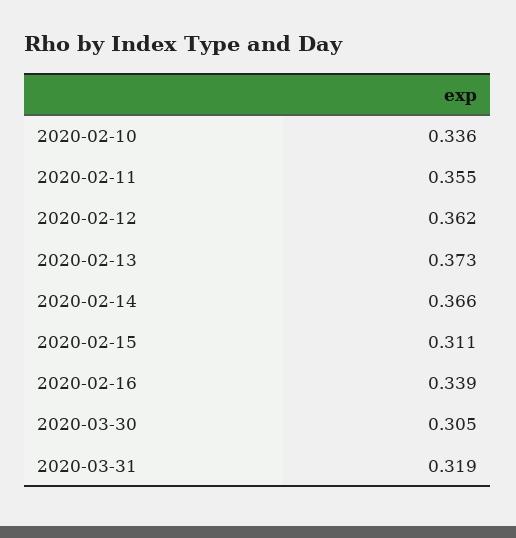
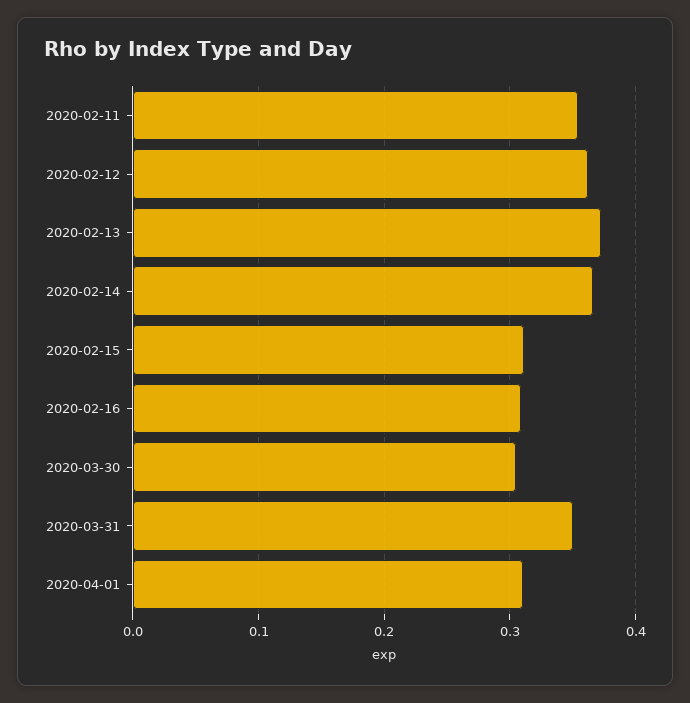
2020-02-10: 0.336 -> none
2020-02-16: 0.339 -> 0.31
2020-03-31: 0.319 -> 0.35
2020-04-01: none -> 0.31

